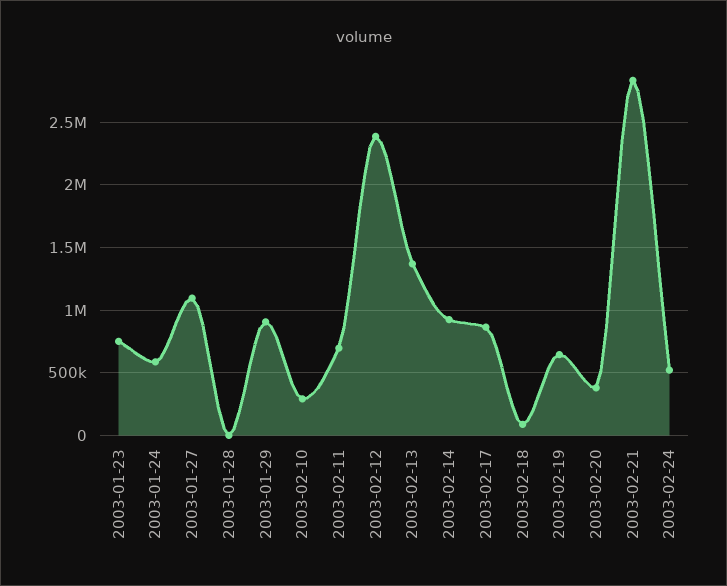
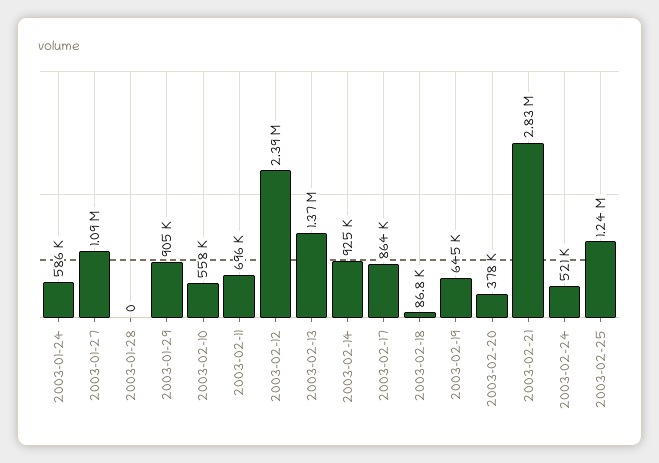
2003-01-23: 750000 -> none
2003-02-10: 300000 -> 558000
2003-02-25: none -> 1240000

